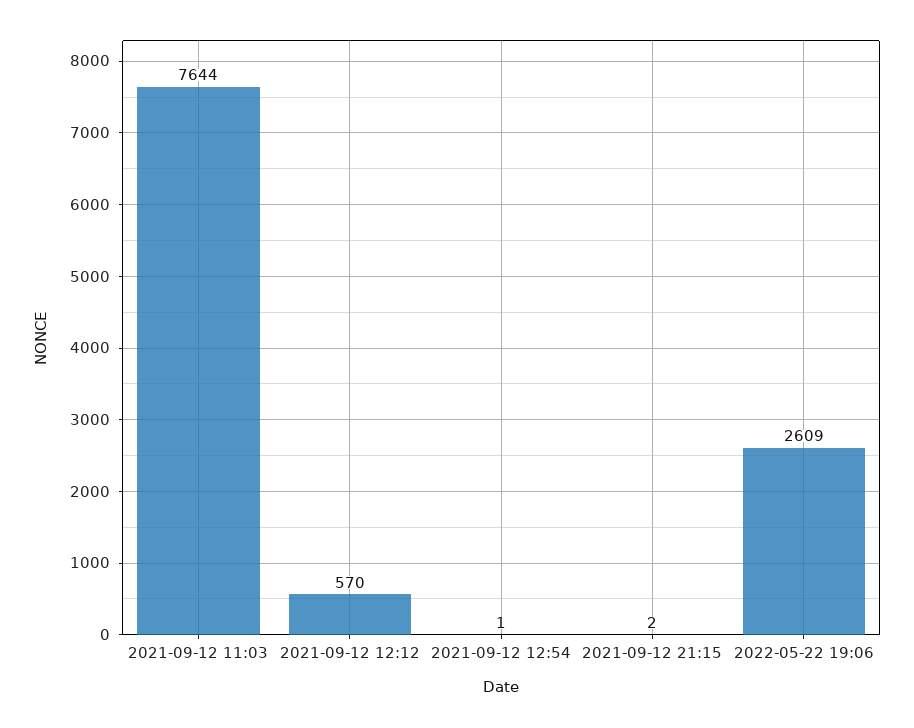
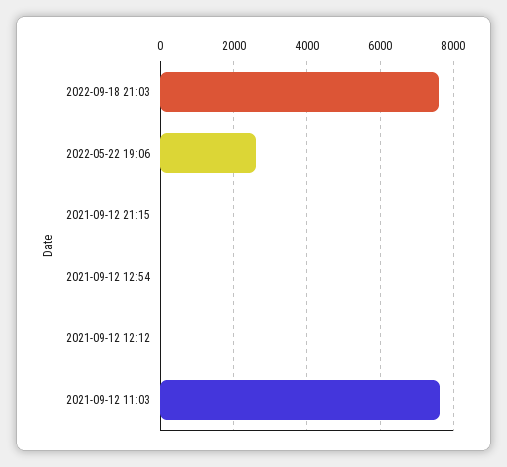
2021-09-12 12:12: 570 -> 0
2022-09-18 21:03: none -> 7600

